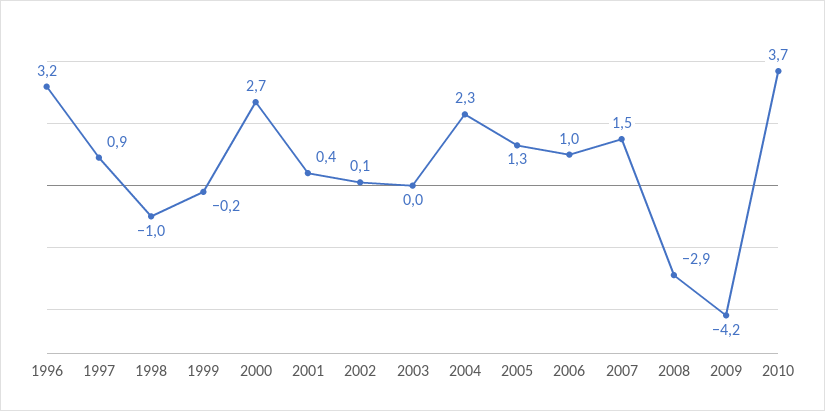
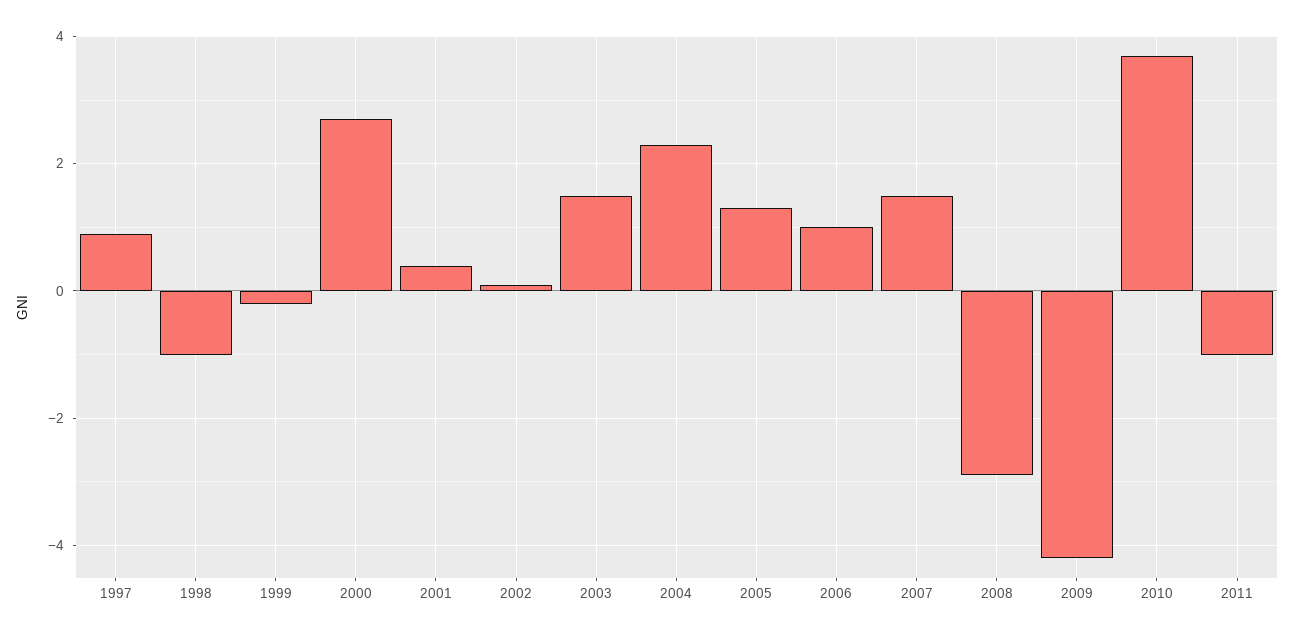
1996: 3.2 -> none
2003: 0 -> 1.5
2011: none -> -1

